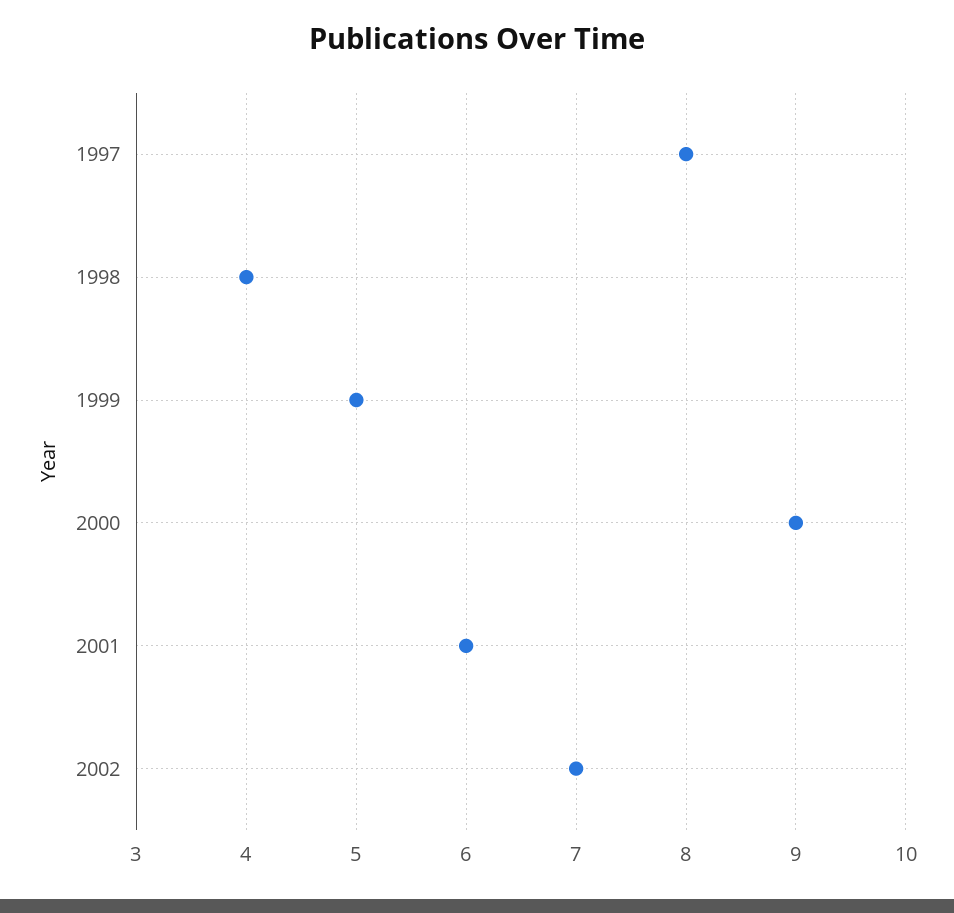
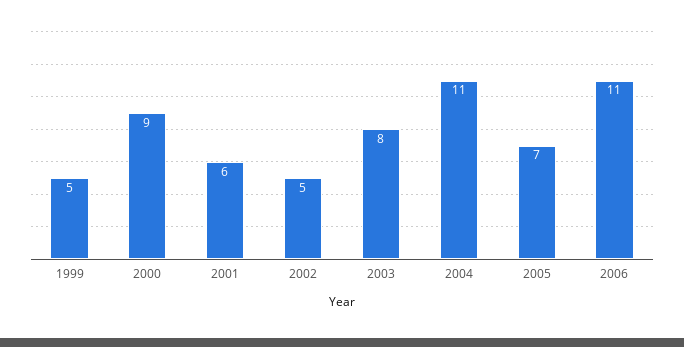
1997: 8 -> none
1998: 4 -> none
2002: 7 -> 5
2003: none -> 8
2004: none -> 11
2005: none -> 7
2006: none -> 11

